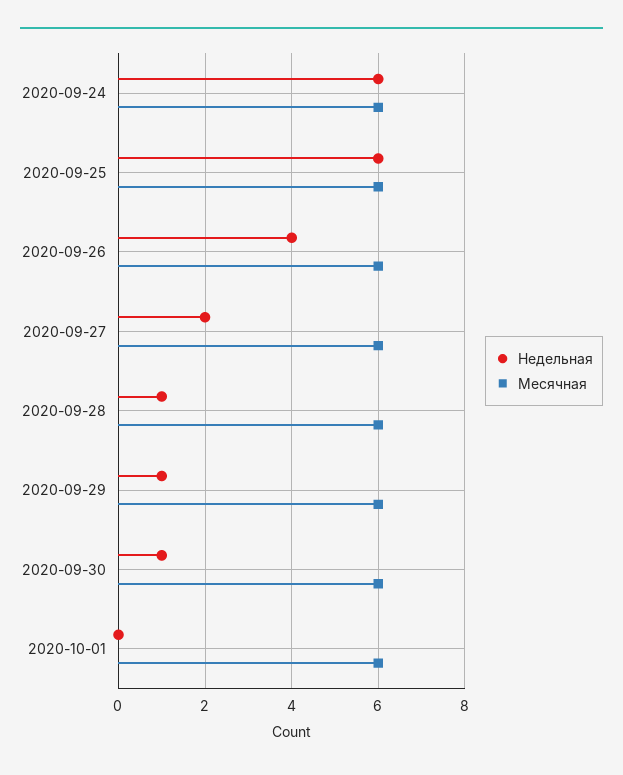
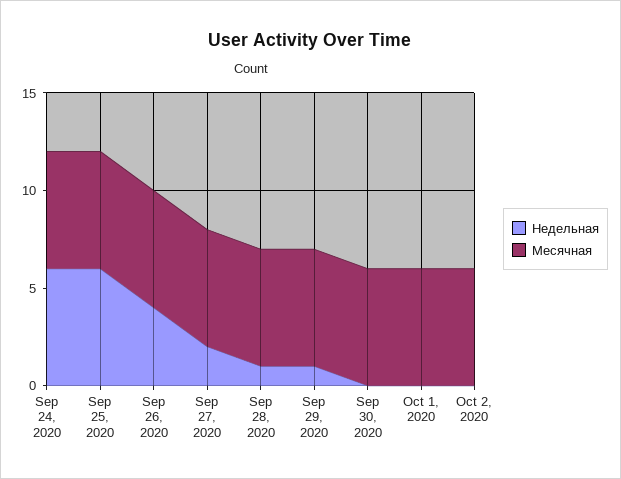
Недельная, 2020-09-30: 1 -> 0
Недельная, Oct 2, 2020: none -> 0
Месячная, Oct 2, 2020: none -> 6

